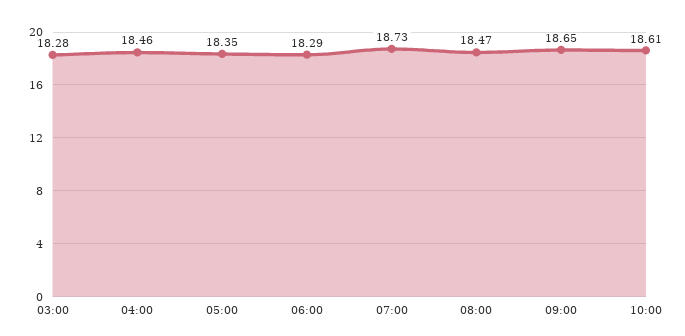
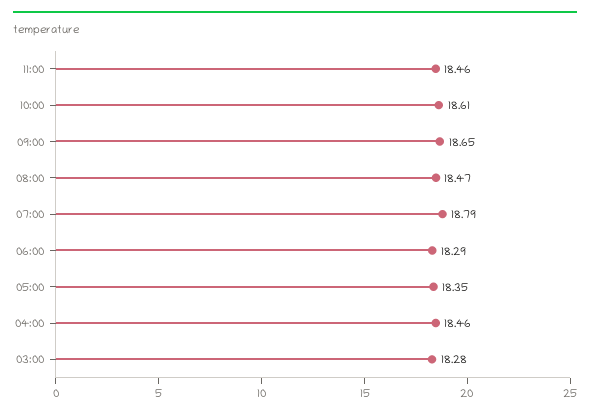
07:00: 18.73 -> 18.79
11:00: none -> 18.46

